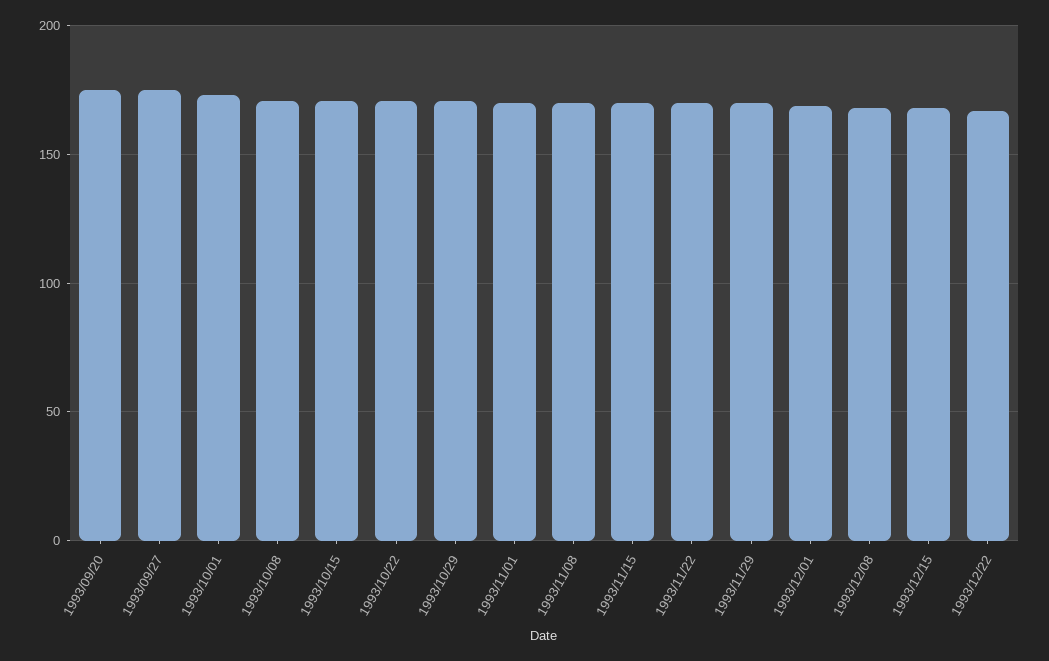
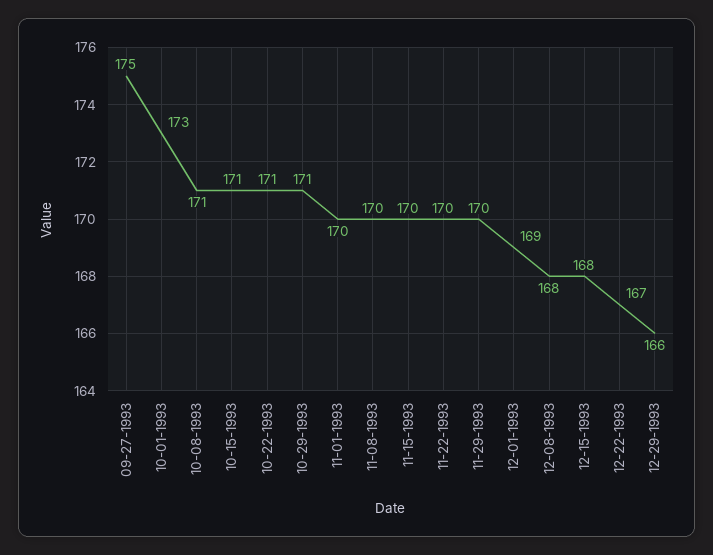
1993/09/20: 175 -> none
12-29-1993: none -> 166

